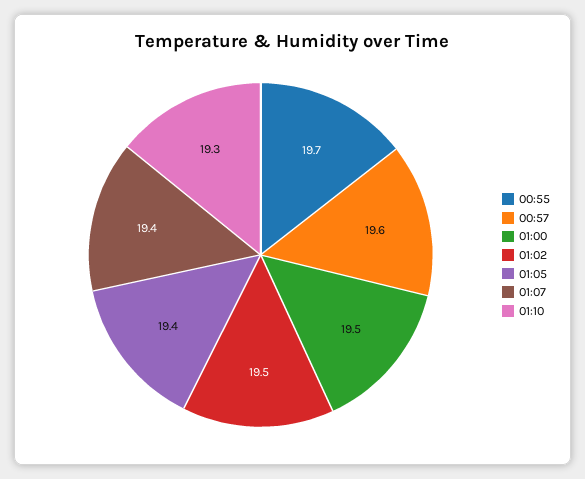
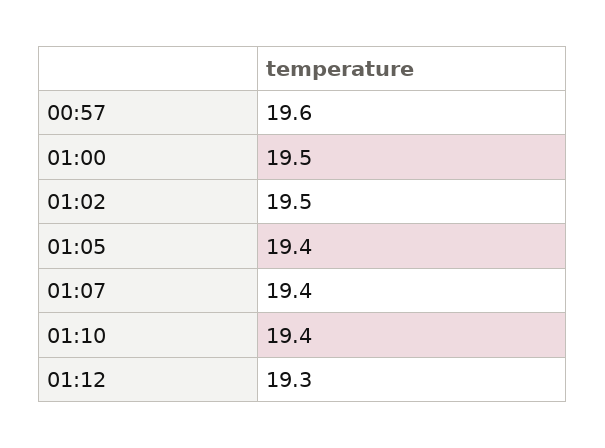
00:55: 19.7 -> none
01:10: 19.3 -> 19.4
01:12: none -> 19.3

